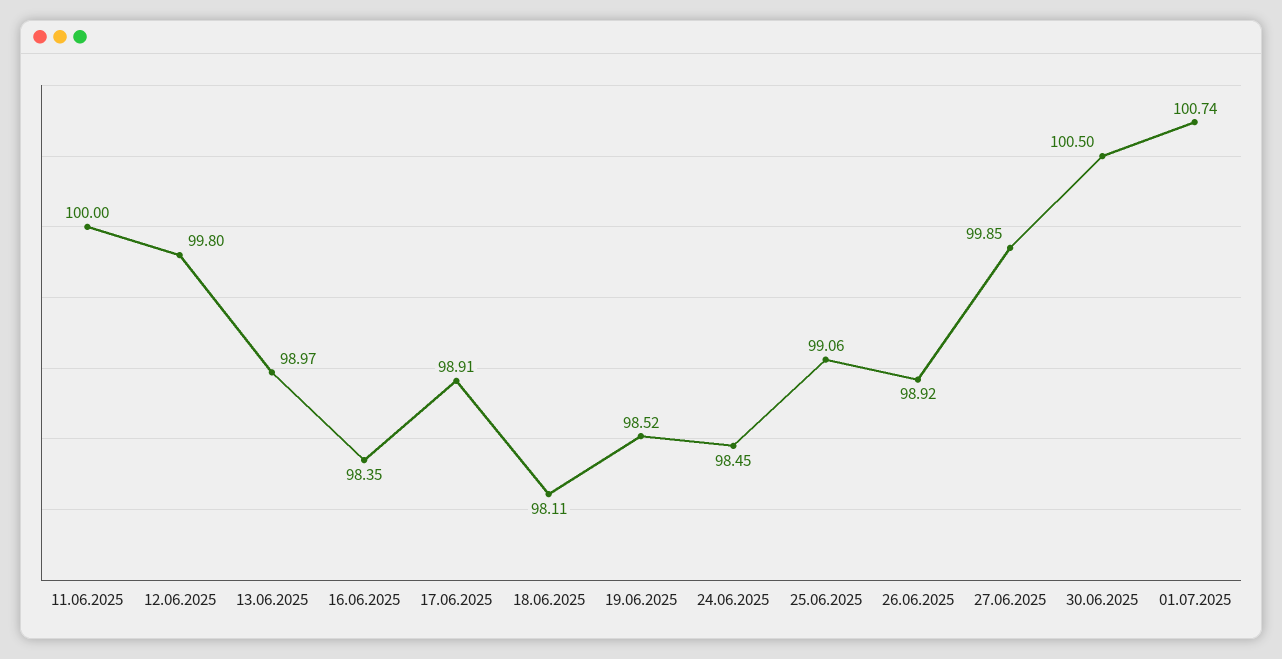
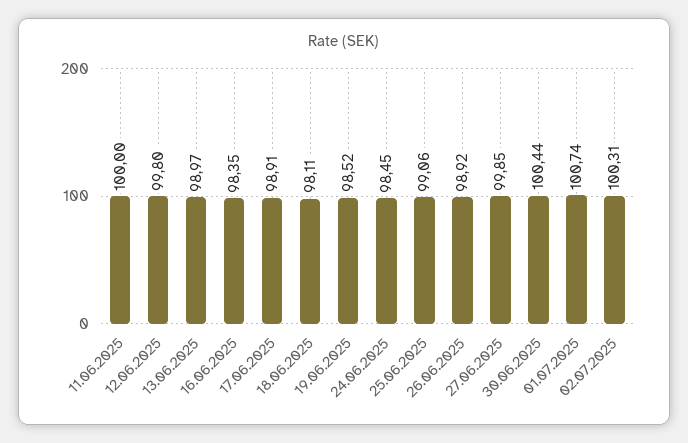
30.06.2025: 100.5 -> 100.44
02.07.2025: none -> 100.31

